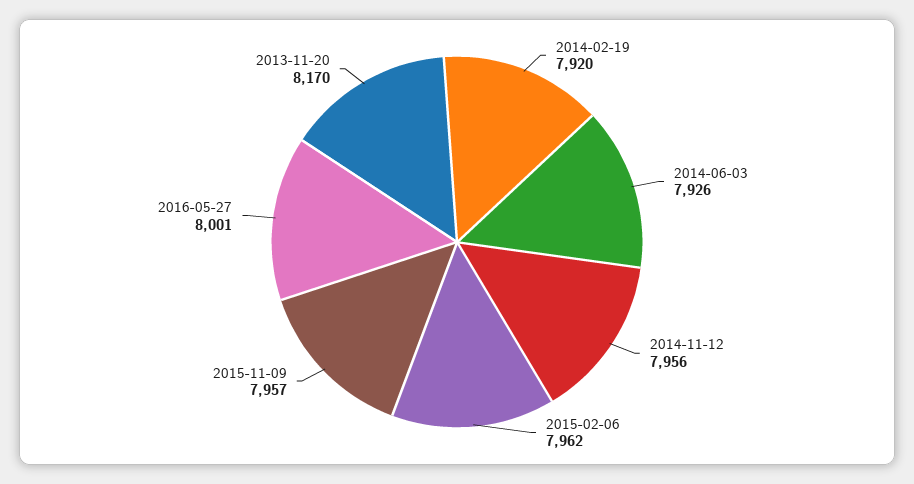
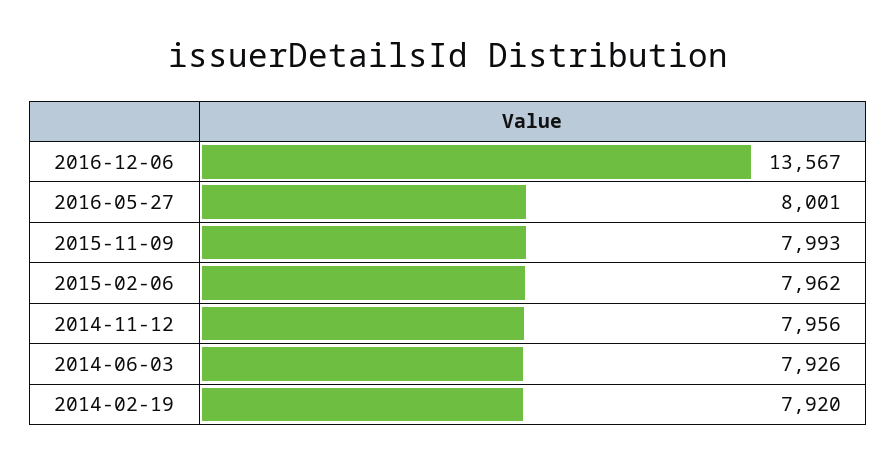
2015-11-09: 7957 -> 7993
2013-11-20: 8170 -> none
2016-12-06: none -> 13567

